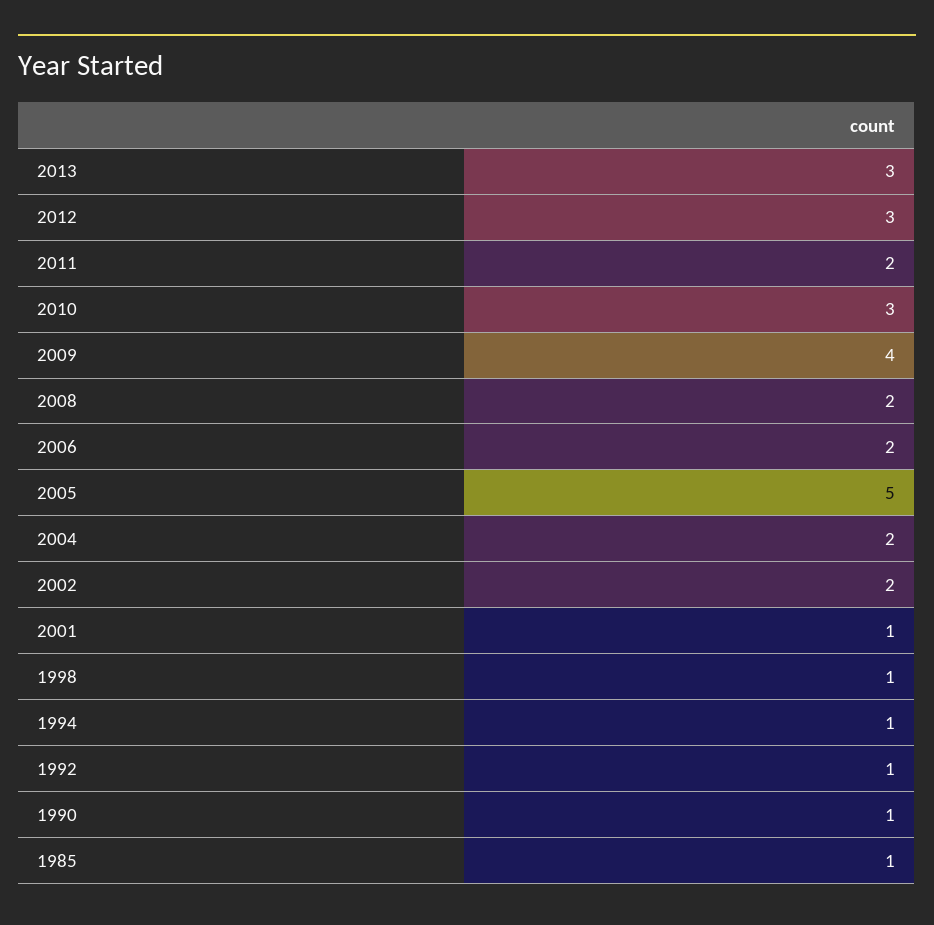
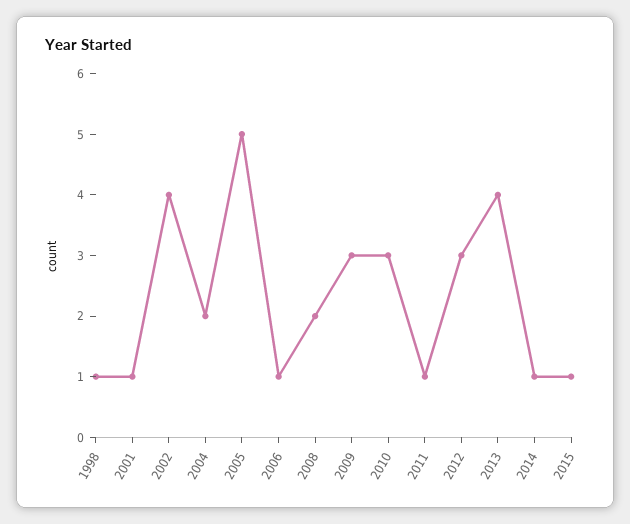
2013: 3 -> 4
2011: 2 -> 1
2009: 4 -> 3
2006: 2 -> 1
2002: 2 -> 4
1994: 1 -> none
1992: 1 -> none
1990: 1 -> none
1985: 1 -> none
2014: none -> 1
2015: none -> 1

